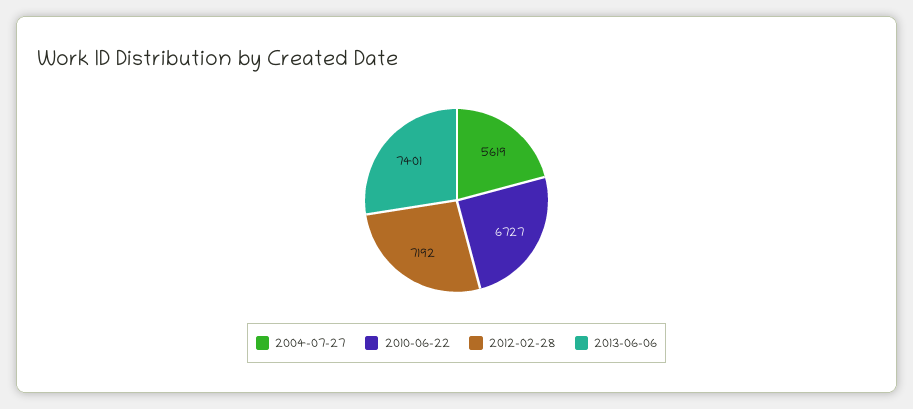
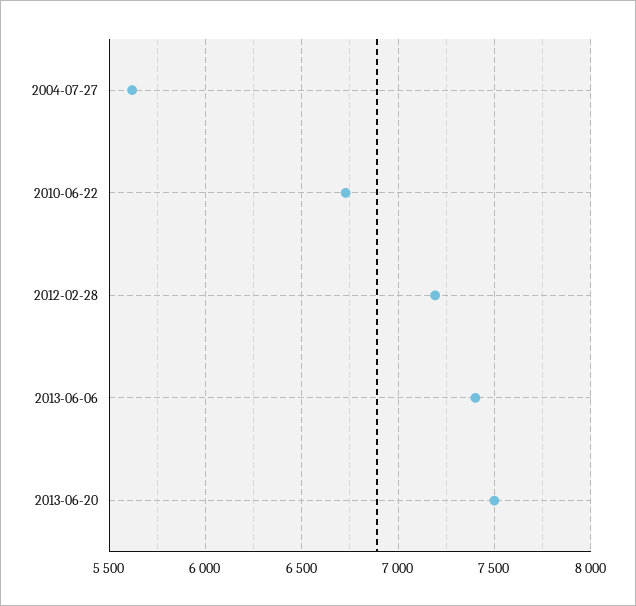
2013-06-20: none -> 7500

